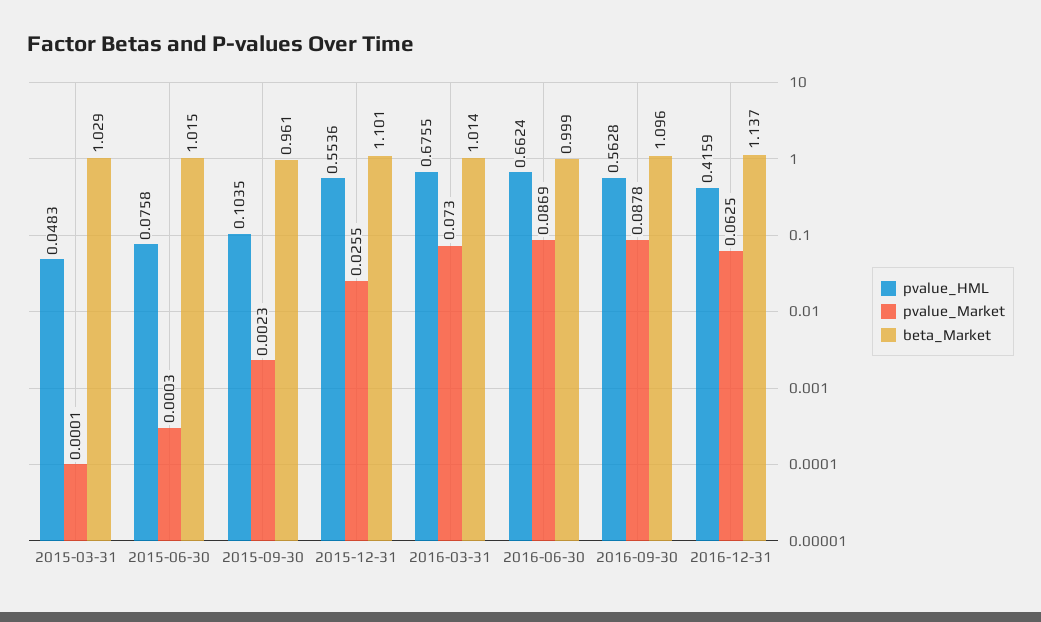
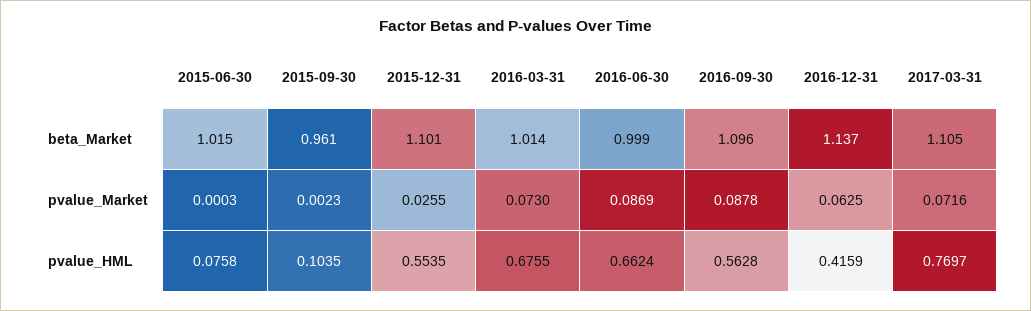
pvalue_HML, 2015-03-31: 0.0483 -> none
pvalue_Market, 2015-03-31: 0.0001 -> none
beta_Market, 2015-03-31: 1.029 -> none
pvalue_HML, 2015-12-31: 0.5536 -> 0.5535
beta_Market, 2017-03-31: none -> 1.105
pvalue_Market, 2017-03-31: none -> 0.0716
pvalue_HML, 2017-03-31: none -> 0.7697

